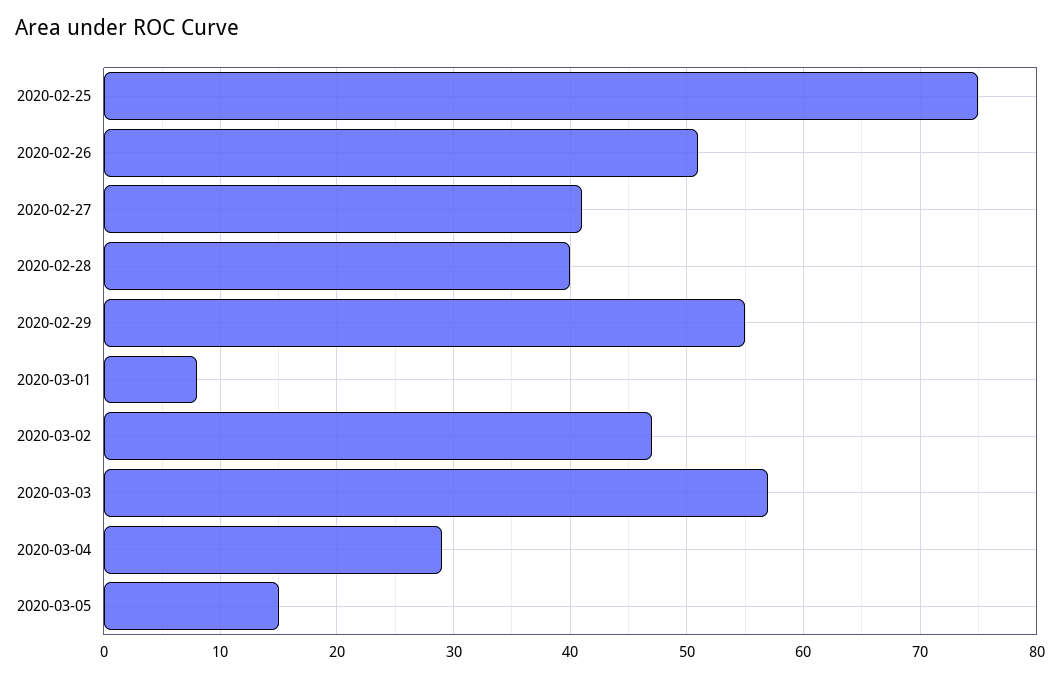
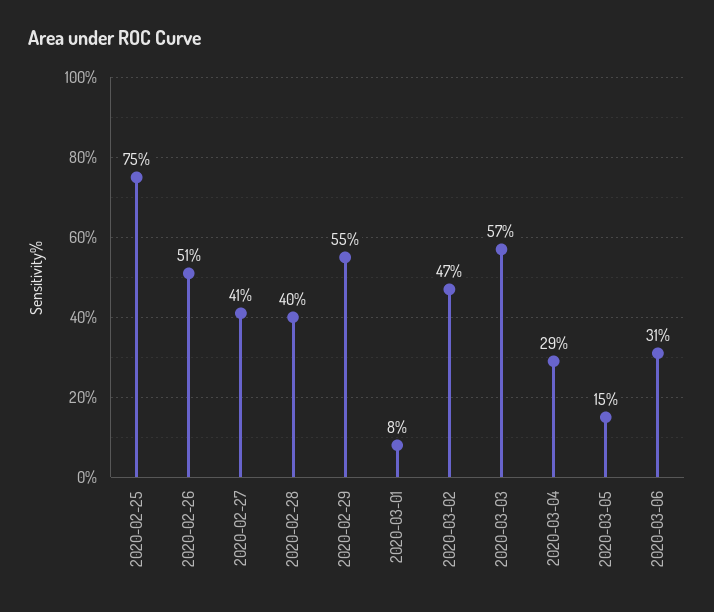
2020-03-06: none -> 31

